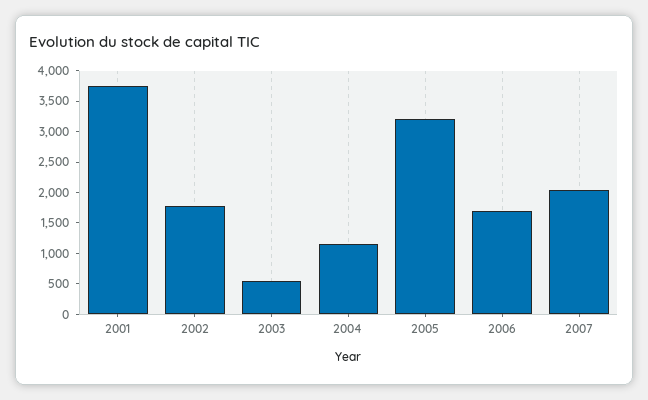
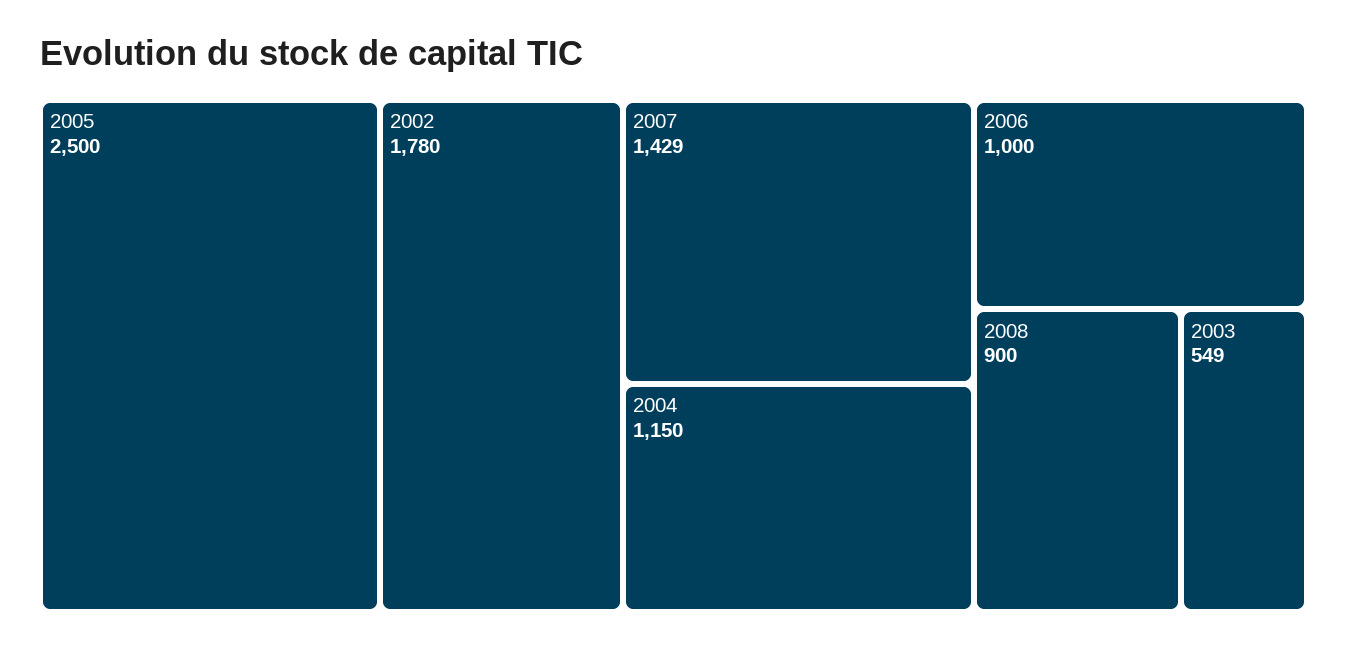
2001: 3750 -> none
2005: 3250 -> 2500
2006: 1750 -> 1000
2007: 2000 -> 1429
2008: none -> 900

